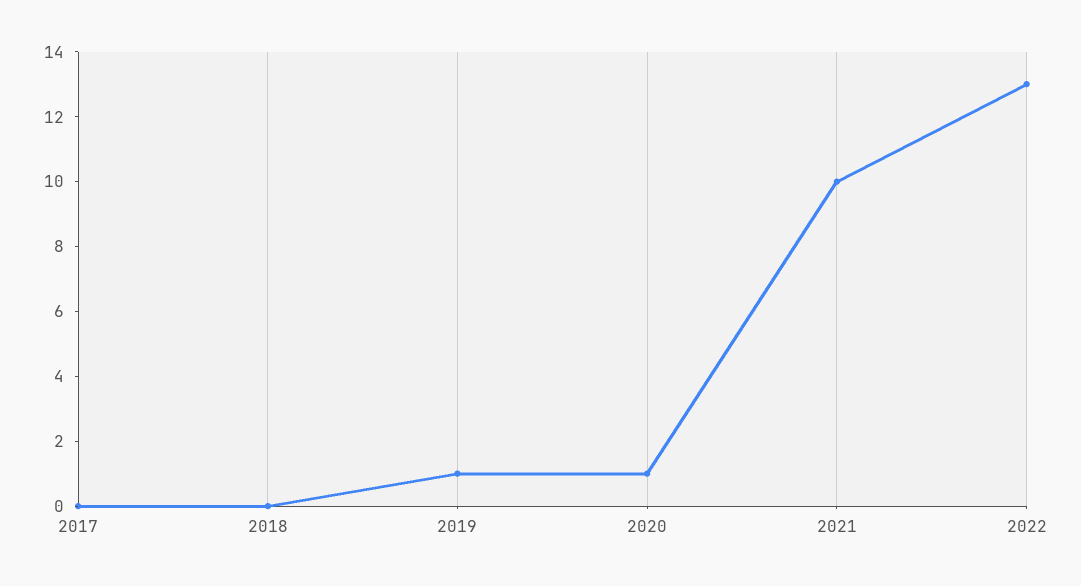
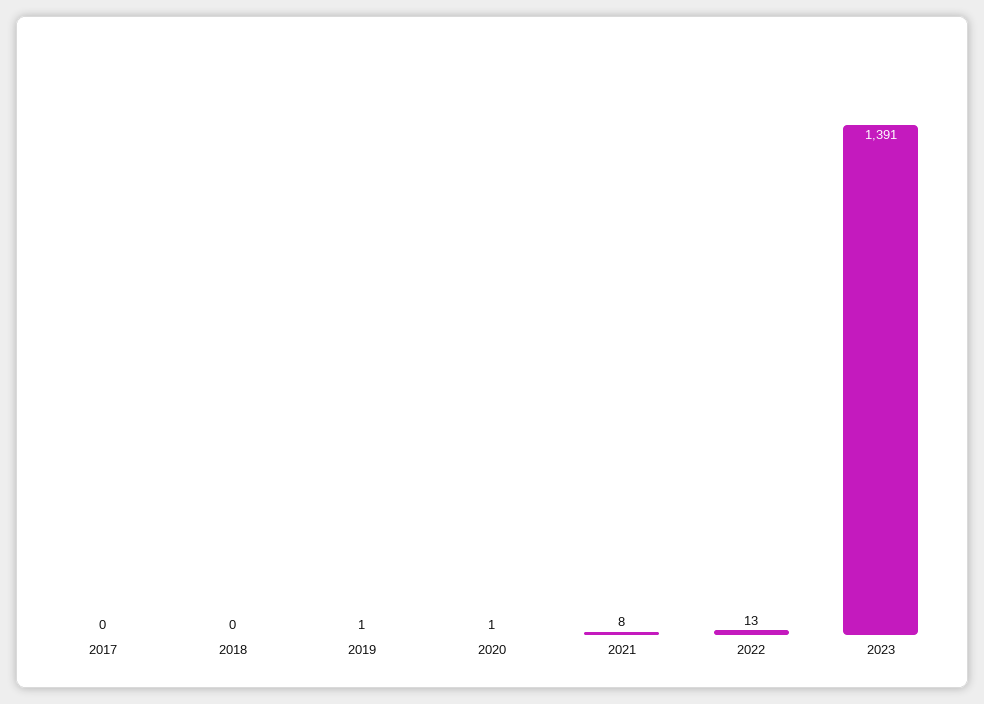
2021: 10 -> 8
2023: none -> 1391

